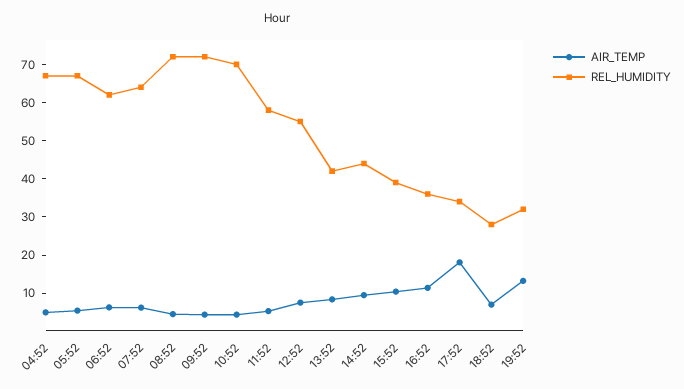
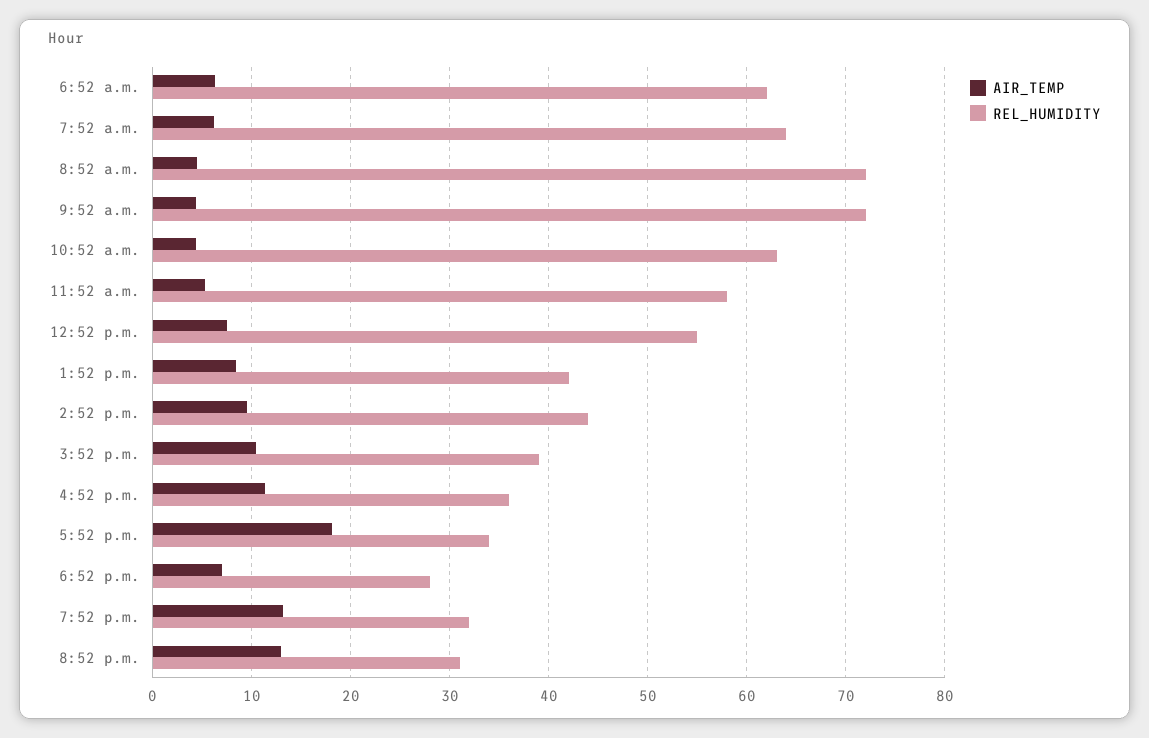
AIR_TEMP, 04:52: 5 -> none
REL_HUMIDITY, 04:52: 67.5 -> none
AIR_TEMP, 05:52: 5 -> none
REL_HUMIDITY, 05:52: 67.5 -> none
REL_HUMIDITY, 10:52: 70 -> 63
AIR_TEMP, 8:52 p.m.: none -> 13
REL_HUMIDITY, 8:52 p.m.: none -> 31

